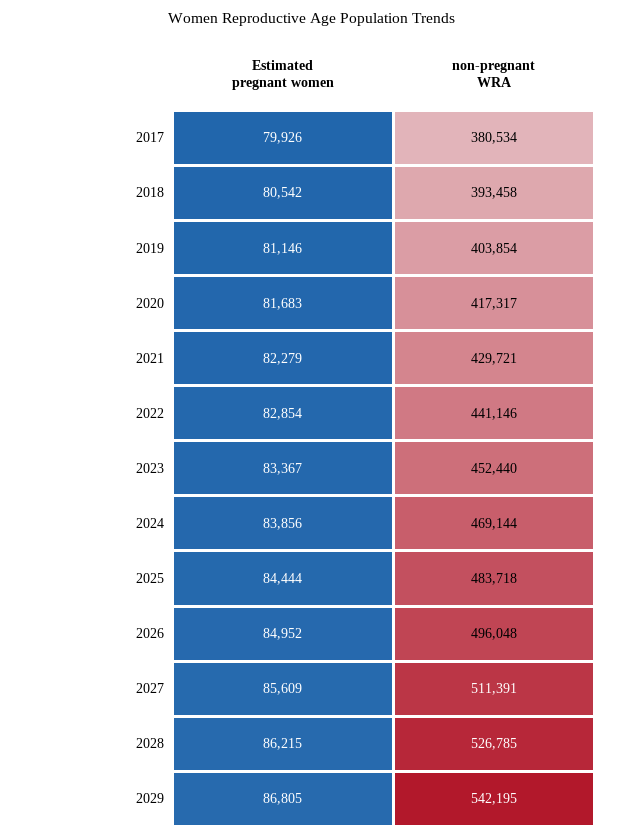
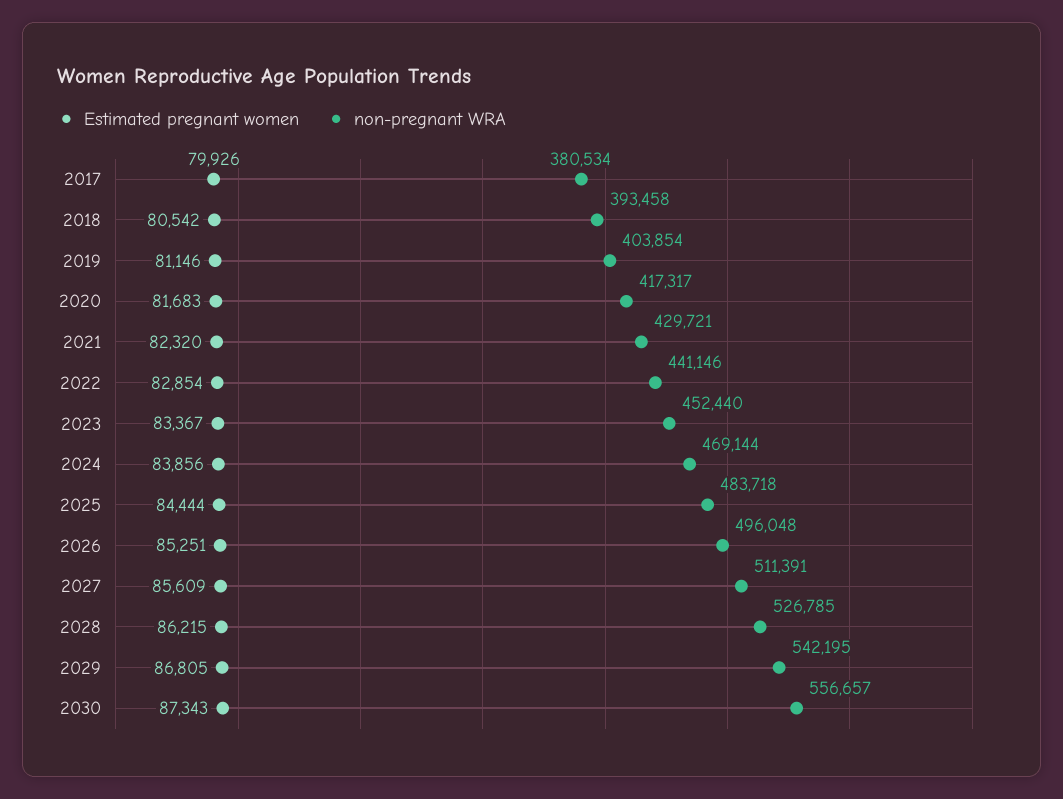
Estimated pregnant women, 2021: 82279 -> 82320
Estimated pregnant women, 2026: 84952 -> 85251
Estimated pregnant women, 2030: none -> 87343
non-pregnant WRA, 2030: none -> 556657

